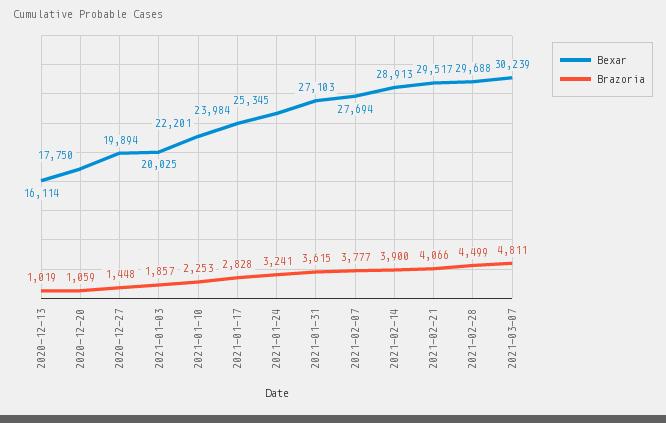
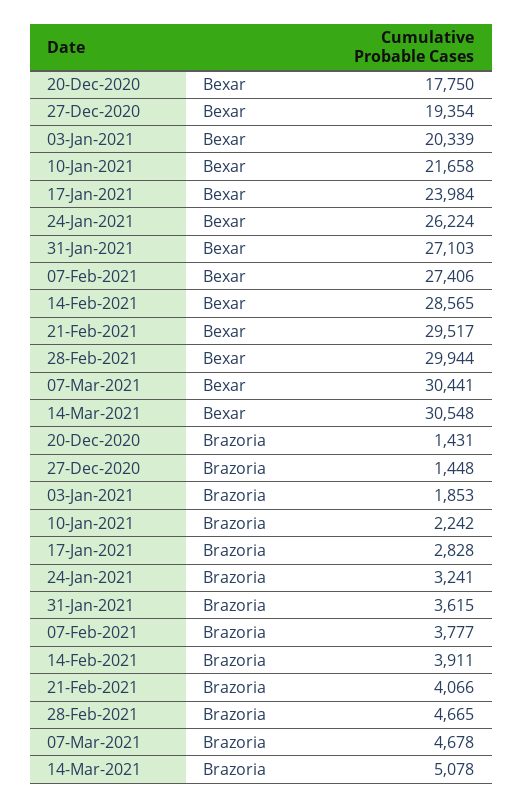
Bexar, 2020-12-13: 16114 -> none
Brazoria, 2020-12-13: 1019 -> none
Brazoria, 2020-12-20: 1059 -> 1431
Bexar, 2020-12-27: 19894 -> 19354
Bexar, 2021-01-03: 20025 -> 20339
Brazoria, 2021-01-03: 1857 -> 1853
Bexar, 2021-01-10: 22201 -> 21658
Brazoria, 2021-01-10: 2253 -> 2242
Bexar, 2021-01-24: 25345 -> 26224
Bexar, 2021-02-07: 27694 -> 27406
Bexar, 2021-02-14: 28913 -> 28565
Brazoria, 2021-02-14: 3900 -> 3911
Bexar, 2021-02-28: 29688 -> 29944
Brazoria, 2021-02-28: 4499 -> 4665
Bexar, 2021-03-07: 30239 -> 30441
Brazoria, 2021-03-07: 4811 -> 4678
Bexar, 14-Mar-2021: none -> 30548
Brazoria, 14-Mar-2021: none -> 5078

